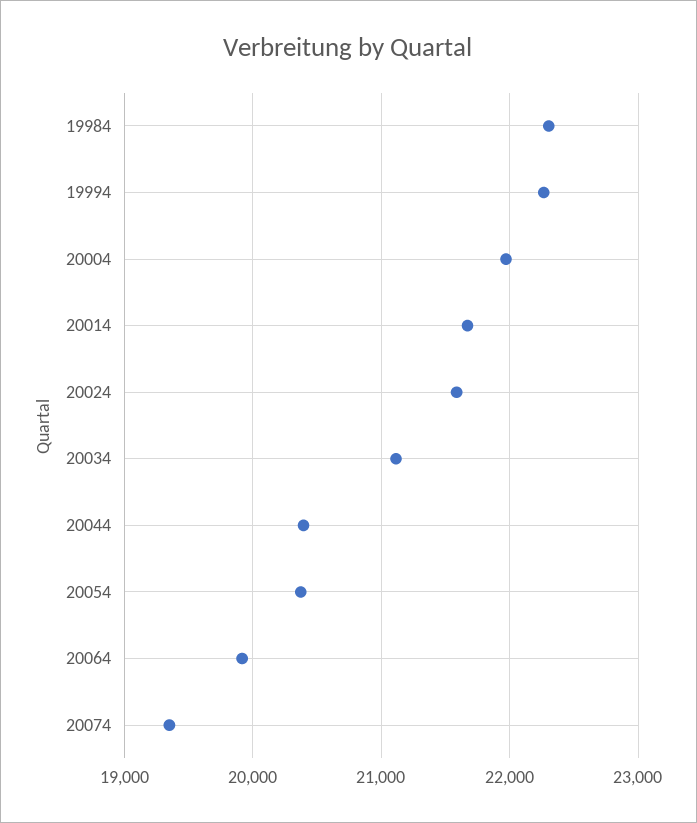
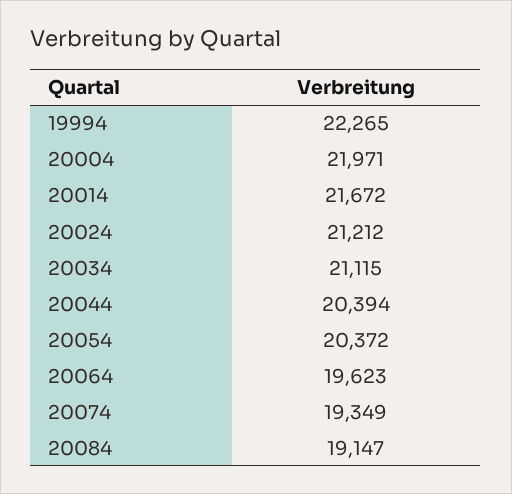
19984: 22300 -> none
20024: 21600 -> 21212
20064: 19900 -> 19623
20084: none -> 19147

